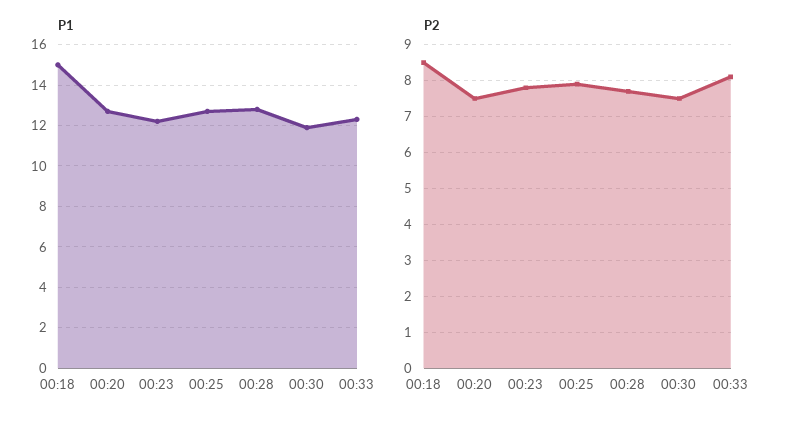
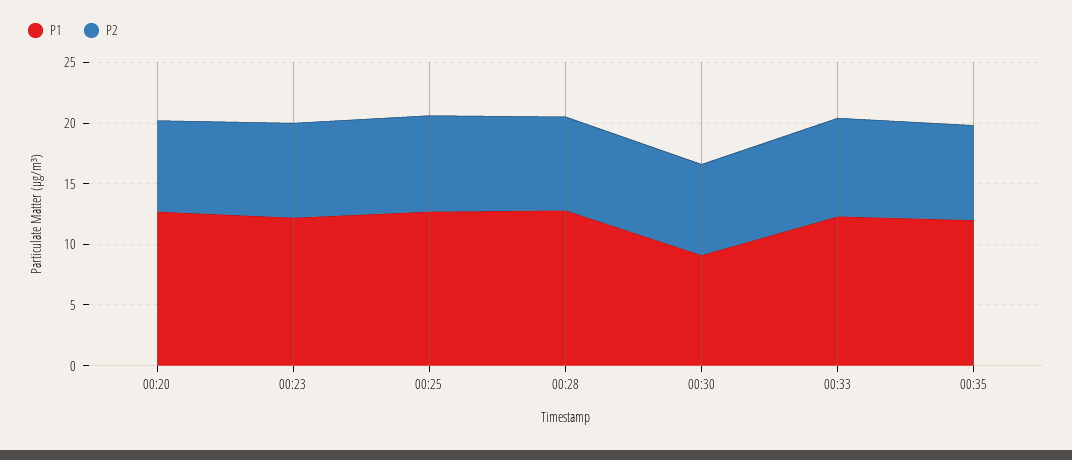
P1, 00:18: 15 -> none
P1, 00:30: 12 -> 9
P2, 00:18: 8.5 -> none
P1, 00:35: none -> 12
P2, 00:35: none -> 8

